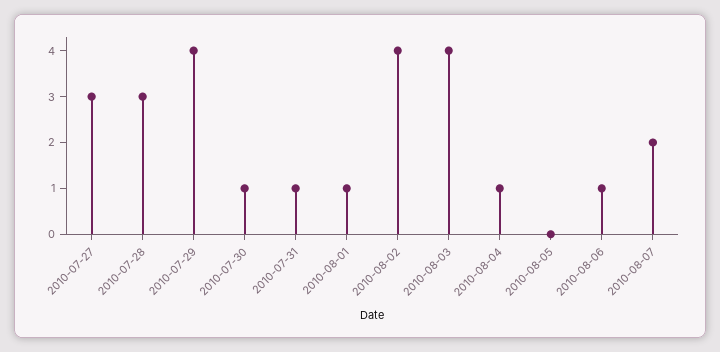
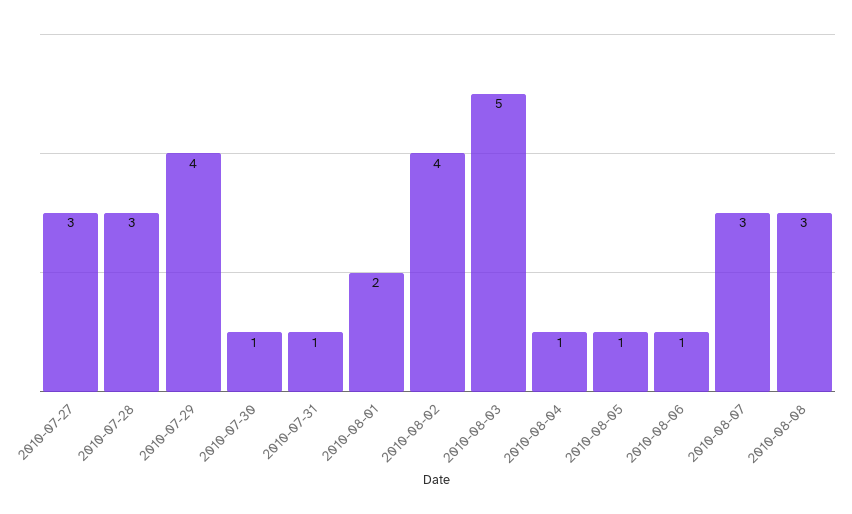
2010-08-01: 1 -> 2
2010-08-03: 4 -> 5
2010-08-05: 0 -> 1
2010-08-07: 2 -> 3
2010-08-08: none -> 3

